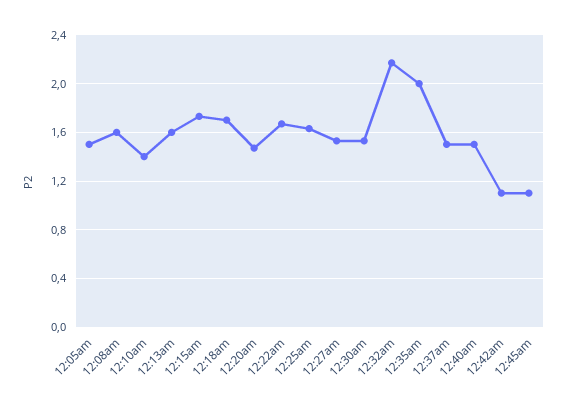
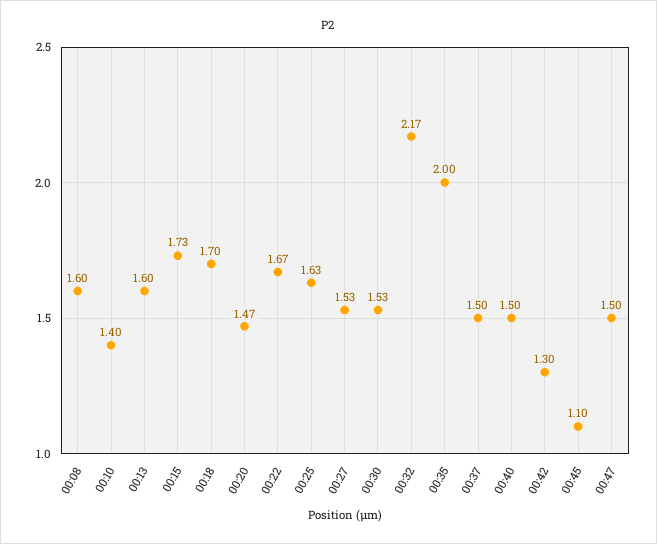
12:05am: 1.5 -> none
12:42am: 1.1 -> 1.3
00:47: none -> 1.5

